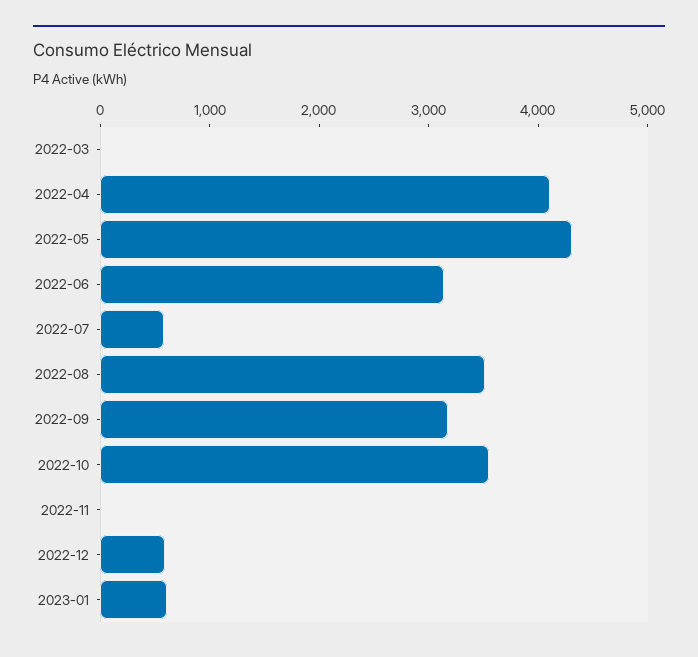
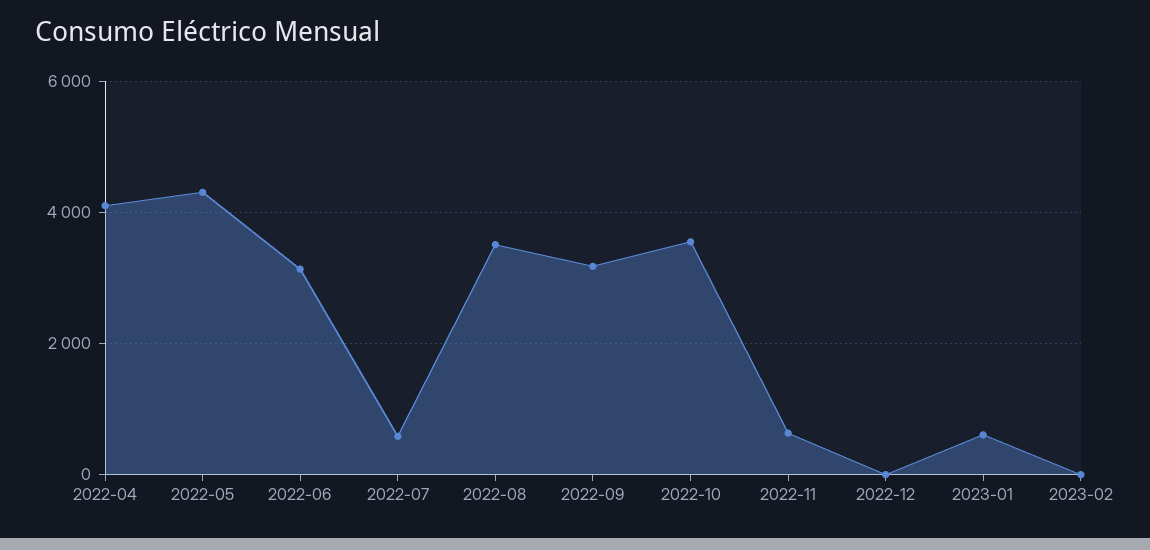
2022-03: 0 -> none
2022-11: 0 -> 600
2022-12: 600 -> 0
2023-02: none -> 0

